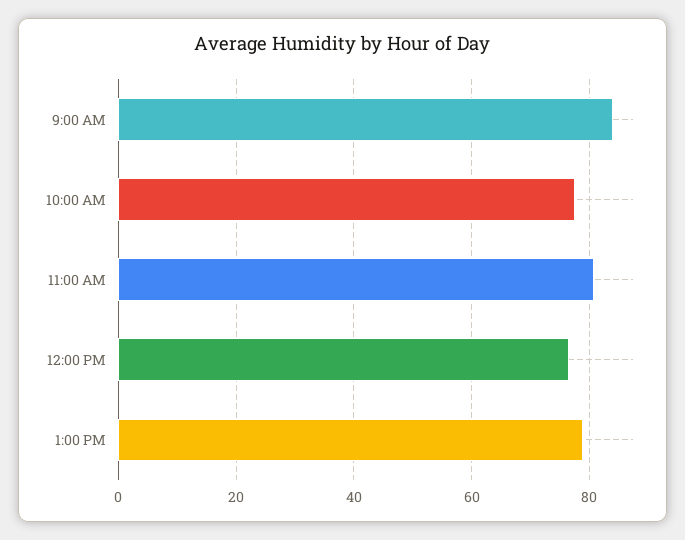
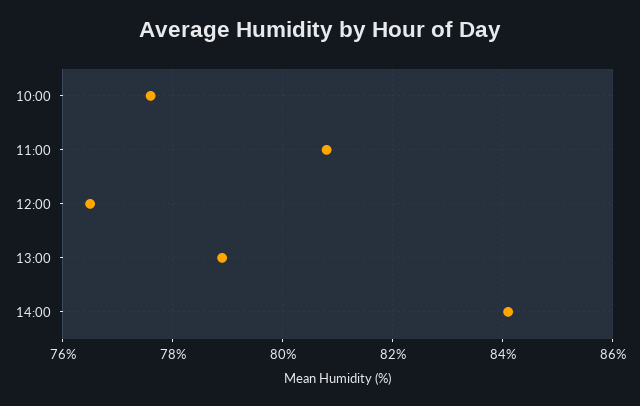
9:00 AM: 84 -> none
14:00: none -> 84

